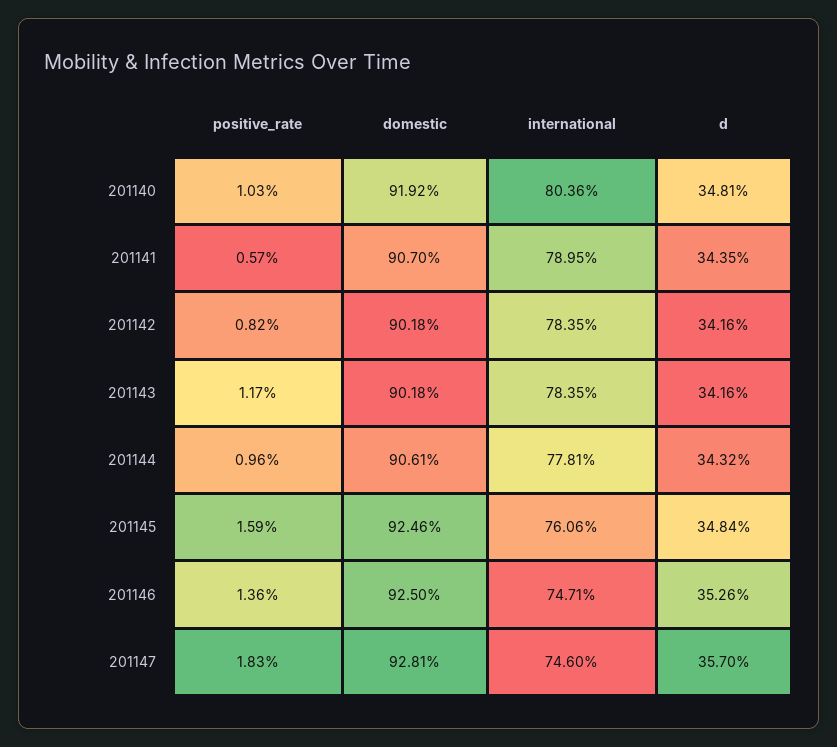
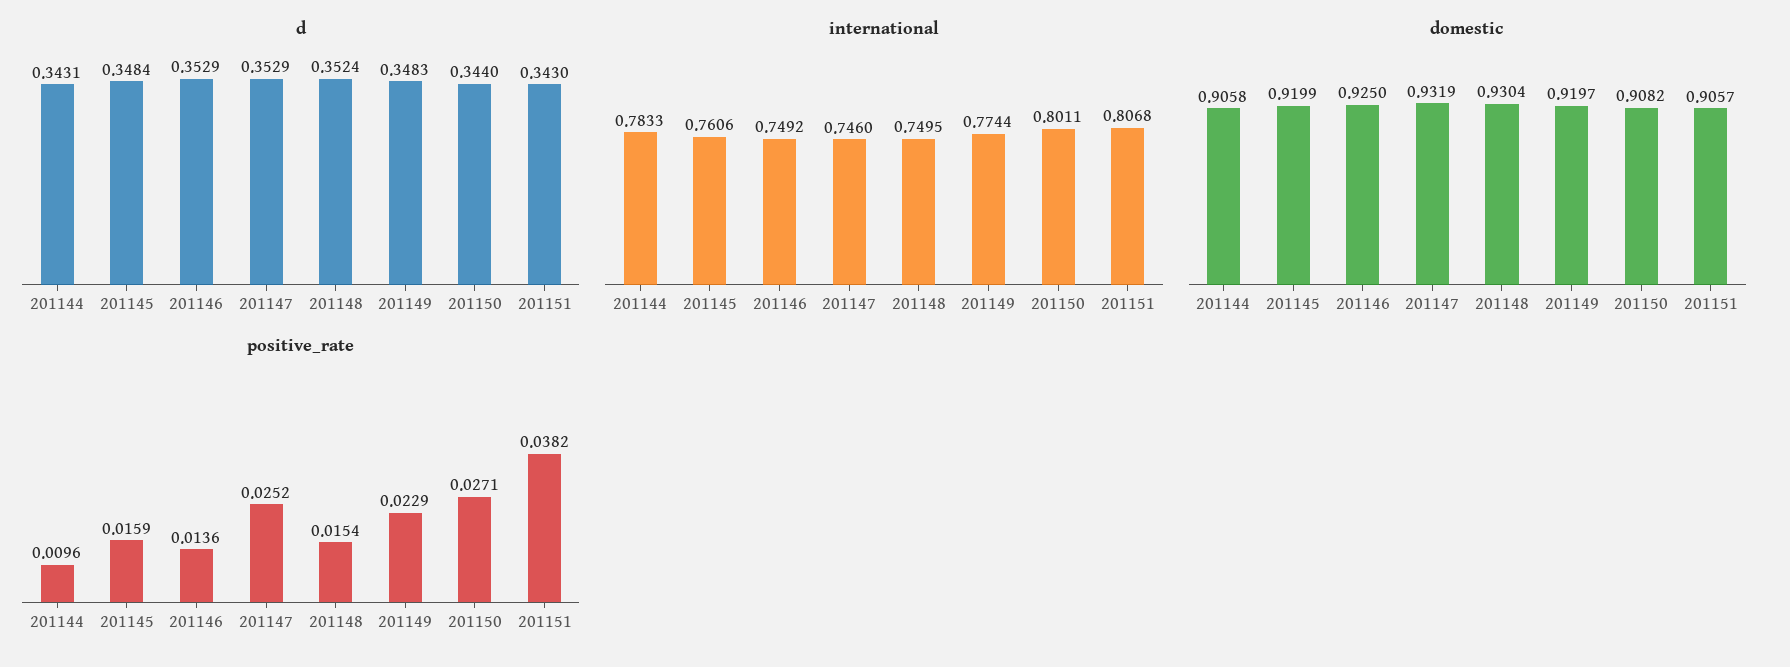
positive_rate, 201140: 0.0103 -> none
domestic, 201140: 0.9192 -> none
international, 201140: 0.8036 -> none
d, 201140: 0.3481 -> none
positive_rate, 201141: 0.0057 -> none
domestic, 201141: 0.907 -> none
international, 201141: 0.7895 -> none
d, 201141: 0.3435 -> none
positive_rate, 201142: 0.0082 -> none
domestic, 201142: 0.9018 -> none
international, 201142: 0.7835 -> none
d, 201142: 0.3416 -> none
positive_rate, 201143: 0.0117 -> none
domestic, 201143: 0.9018 -> none
international, 201143: 0.7835 -> none
d, 201143: 0.3416 -> none
domestic, 201144: 0.9061 -> 0.9058
international, 201144: 0.7781 -> 0.7833
d, 201144: 0.3432 -> 0.3431
domestic, 201145: 0.9246 -> 0.9199
international, 201146: 0.7471 -> 0.7492
d, 201146: 0.3526 -> 0.3529
positive_rate, 201147: 0.0183 -> 0.0252
domestic, 201147: 0.9281 -> 0.9319
d, 201147: 0.357 -> 0.3529
d, 201148: none -> 0.3524
d, 201149: none -> 0.3483
d, 201150: none -> 0.344
d, 201151: none -> 0.343
international, 201148: none -> 0.7495
international, 201149: none -> 0.7744
international, 201150: none -> 0.8011
international, 201151: none -> 0.8068
domestic, 201148: none -> 0.9304
domestic, 201149: none -> 0.9197
domestic, 201150: none -> 0.9082
domestic, 201151: none -> 0.9057
positive_rate, 201148: none -> 0.0154
positive_rate, 201149: none -> 0.0229
positive_rate, 201150: none -> 0.0271
positive_rate, 201151: none -> 0.0382

